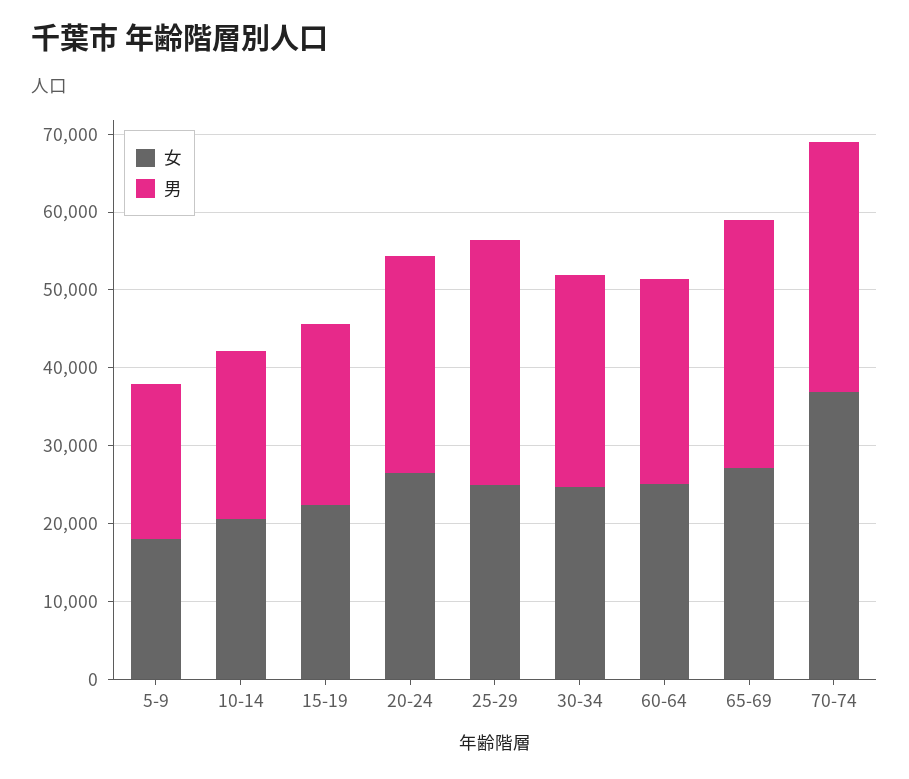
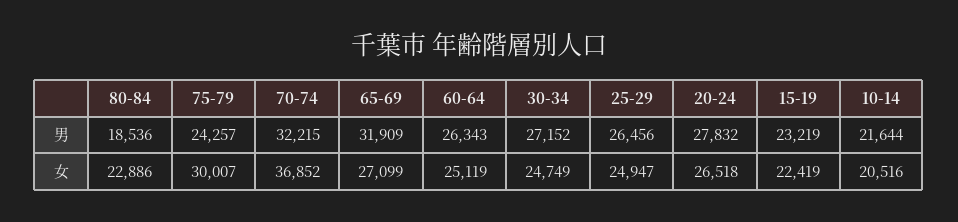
女, 5-9: 18000 -> none
男, 5-9: 20000 -> none
男, 25-29: 32000 -> 26456
男, 80-84: none -> 18536
男, 75-79: none -> 24257
女, 80-84: none -> 22886
女, 75-79: none -> 30007

